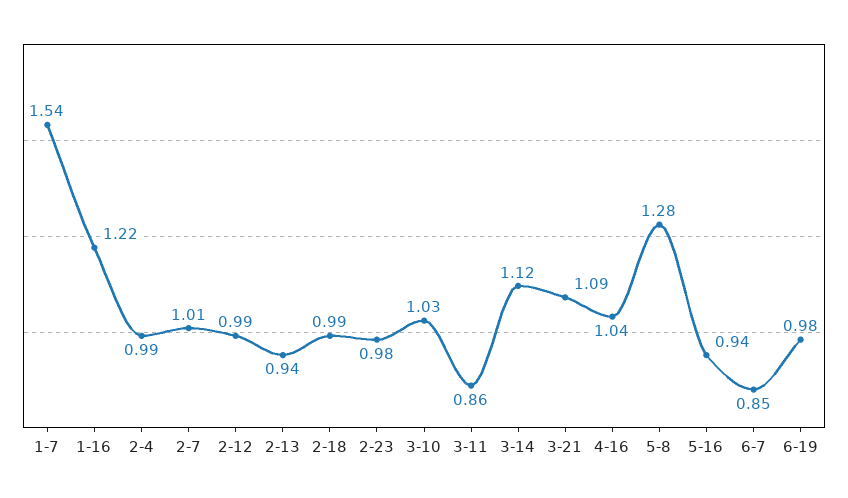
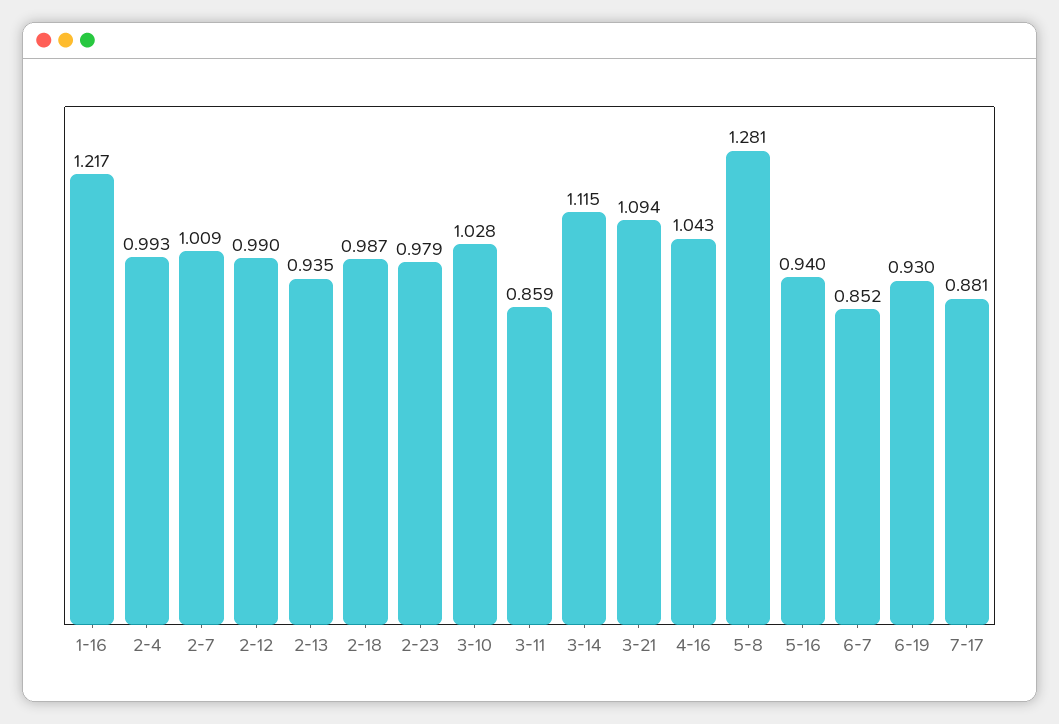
1-7: 1.54 -> none
6-19: 0.98 -> 0.93
7-17: none -> 0.881

